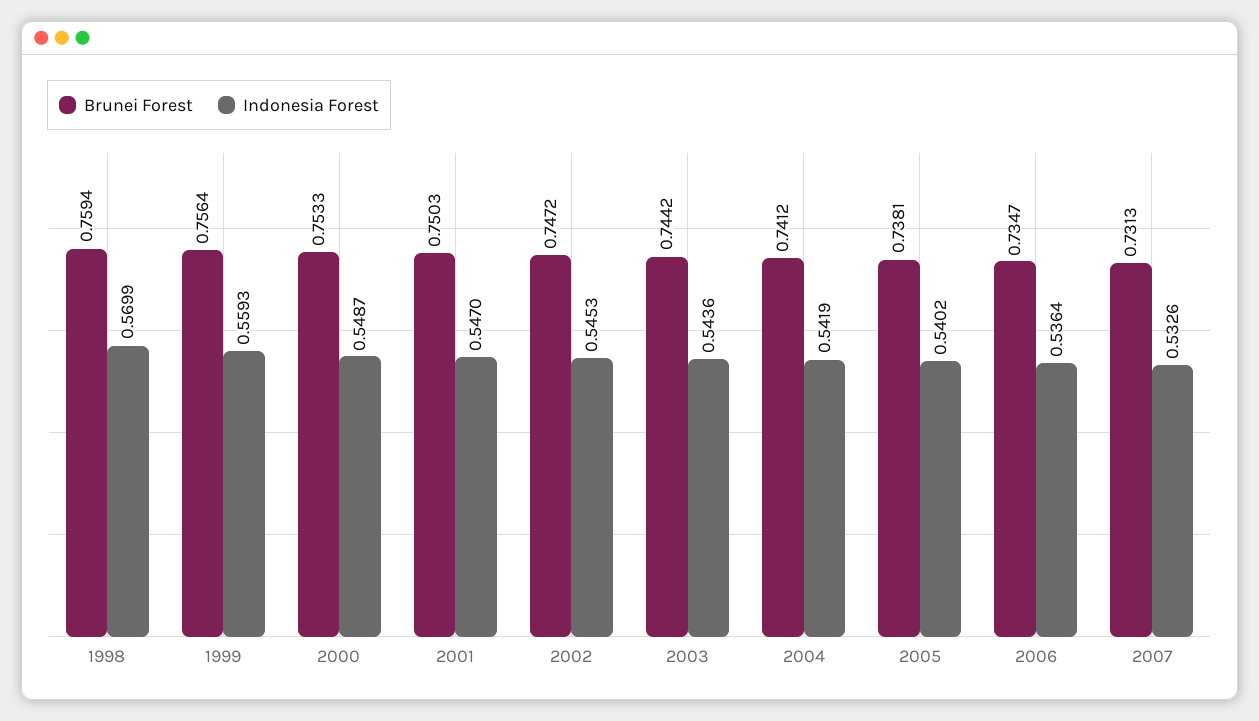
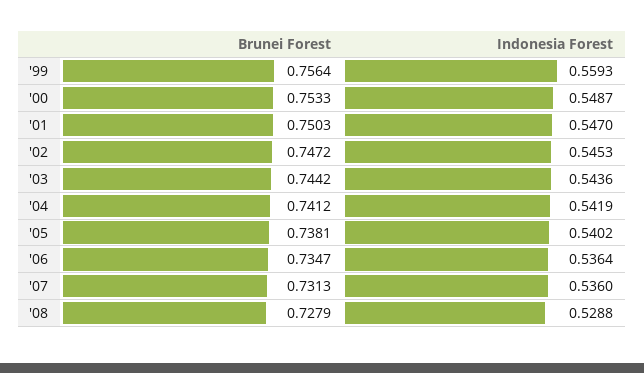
Brunei Forest, 1998: 0.7594 -> none
Indonesia Forest, 1998: 0.5699 -> none
Indonesia Forest, 2007: 0.5326 -> 0.536
Brunei Forest, '08: none -> 0.7279
Indonesia Forest, '08: none -> 0.5288

